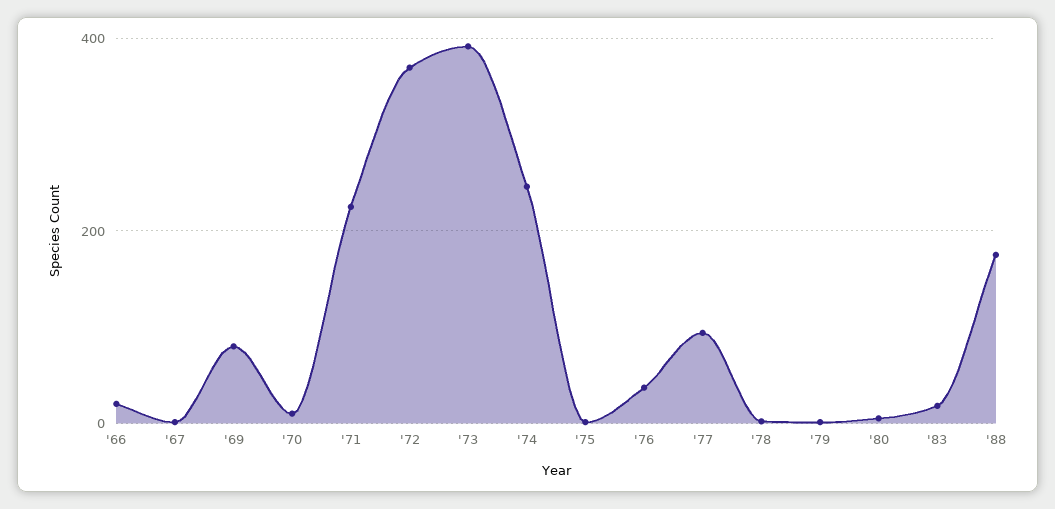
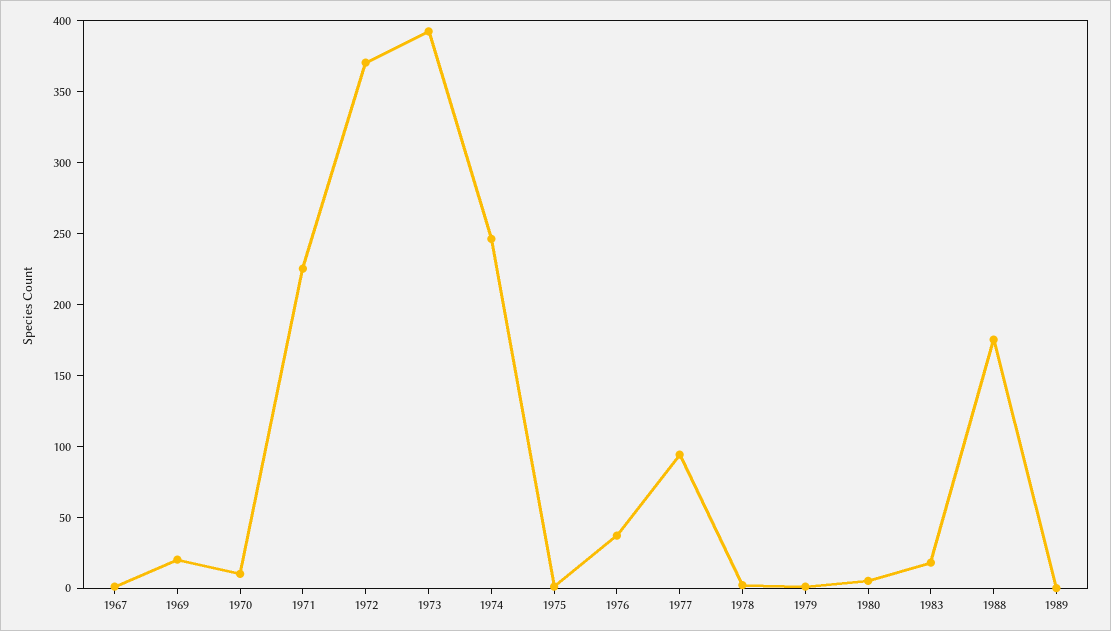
'66: 20 -> none
'69: 80 -> 20
1989: none -> 0

